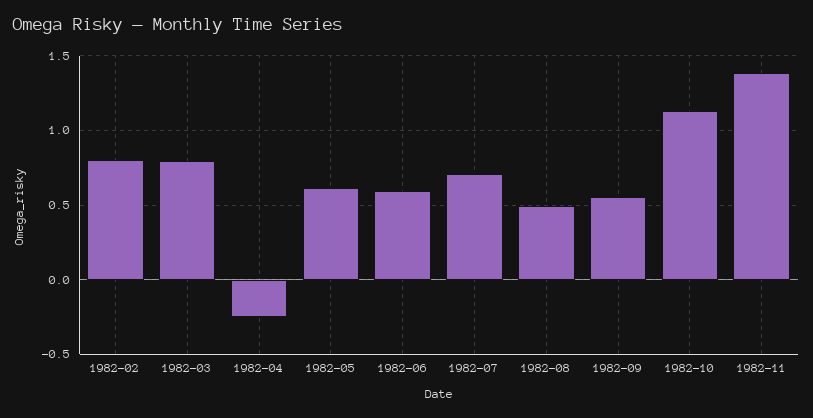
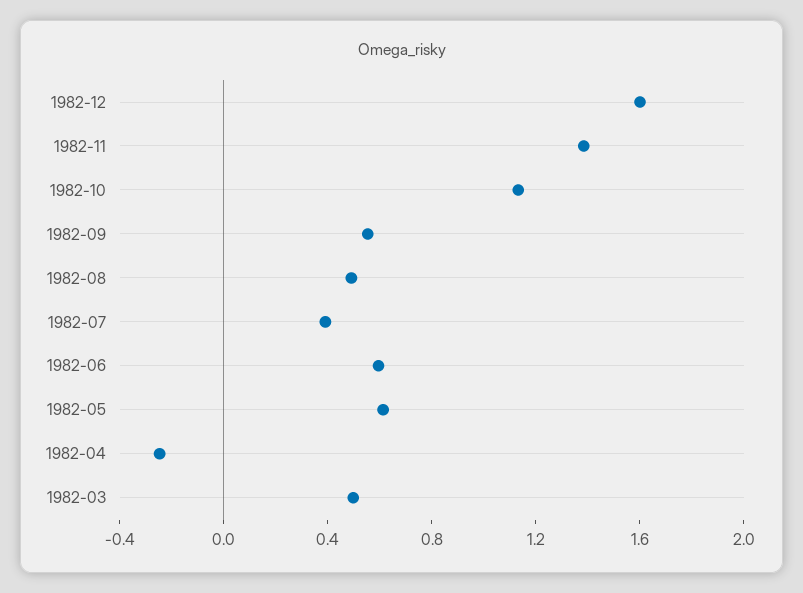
1982-02: 0.8 -> none
1982-03: 0.8 -> 0.5
1982-07: 0.7 -> 0.4
1982-12: none -> 1.6

